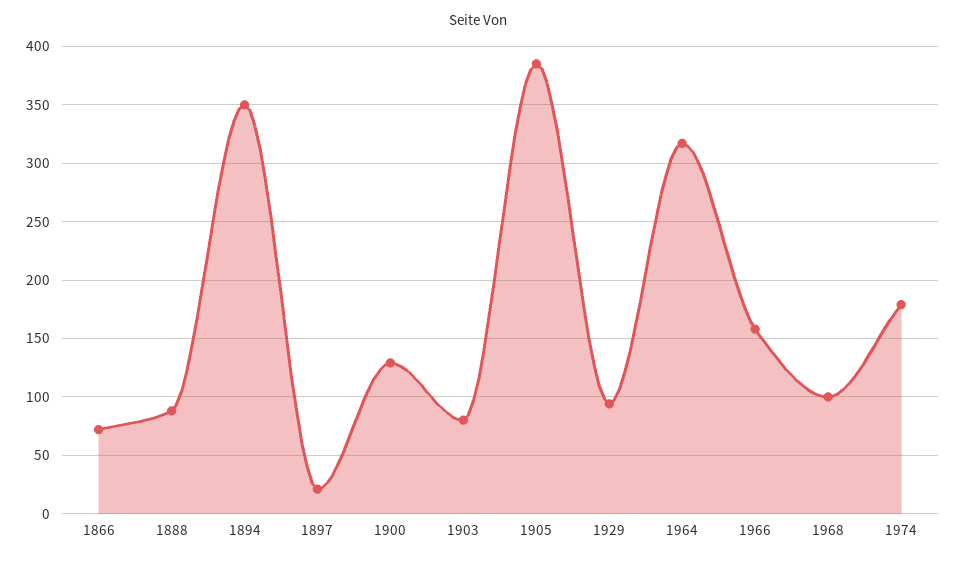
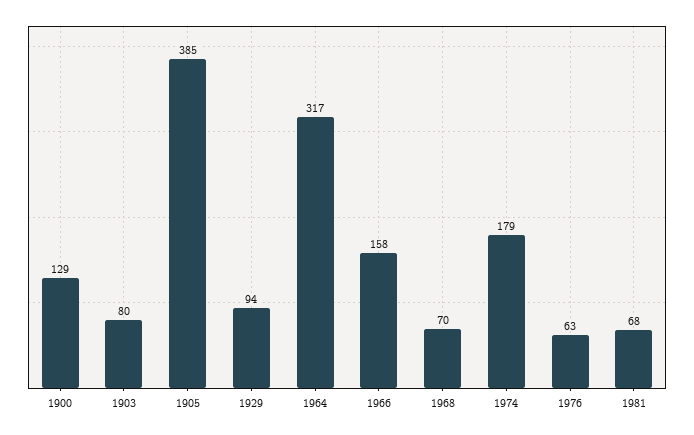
1866: 70 -> none
1888: 90 -> none
1894: 350 -> none
1897: 20 -> none
1968: 100 -> 70
1976: none -> 63
1981: none -> 68

